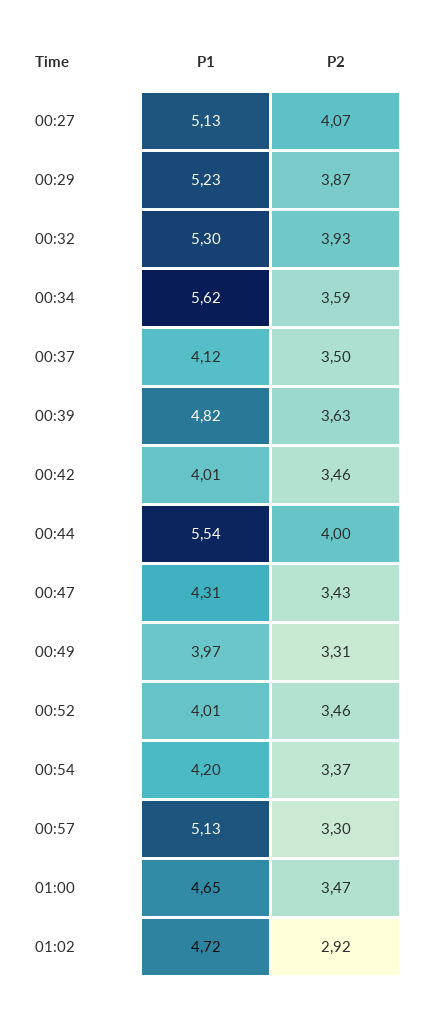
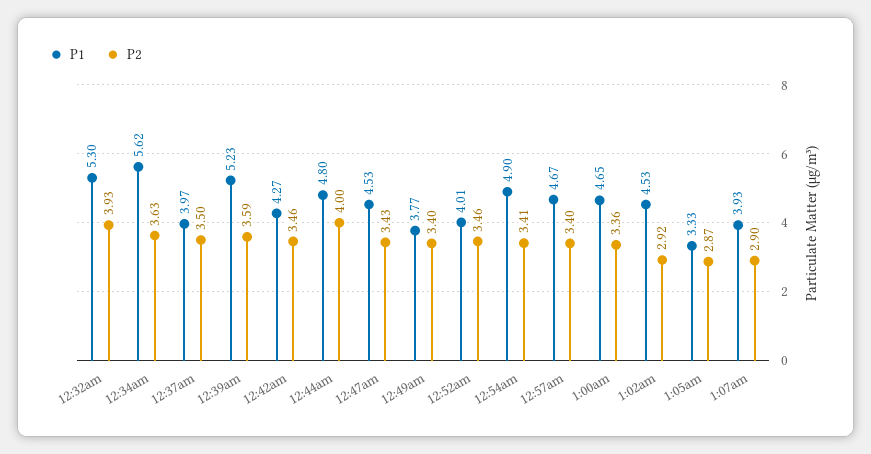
P1, 00:27: 5.13 -> none
P2, 00:27: 4.07 -> none
P1, 00:29: 5.23 -> none
P2, 00:29: 3.87 -> none
P2, 00:34: 3.59 -> 3.63
P1, 00:37: 4.12 -> 3.97
P1, 00:39: 4.82 -> 5.23
P2, 00:39: 3.63 -> 3.59
P1, 00:42: 4.01 -> 4.27
P1, 00:44: 5.54 -> 4.8
P1, 00:47: 4.31 -> 4.53
P1, 00:49: 3.97 -> 3.77
P2, 00:49: 3.31 -> 3.4
P1, 00:54: 4.2 -> 4.9
P2, 00:54: 3.37 -> 3.41
P1, 00:57: 5.13 -> 4.67
P2, 00:57: 3.3 -> 3.4
P2, 01:00: 3.47 -> 3.36
P1, 01:02: 4.72 -> 4.53
P1, 1:05am: none -> 3.33
P2, 1:05am: none -> 2.87
P1, 1:07am: none -> 3.93
P2, 1:07am: none -> 2.9

